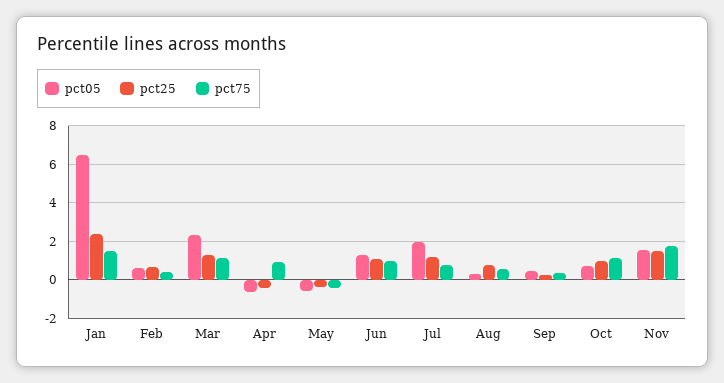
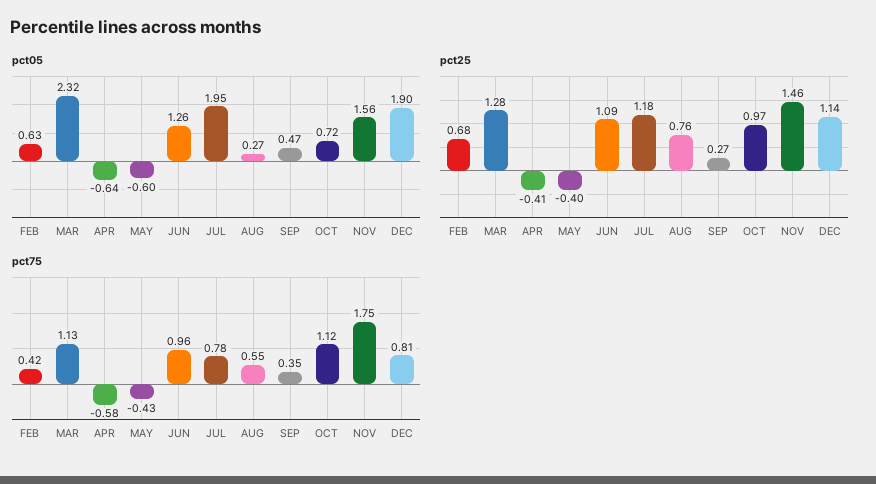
pct05, Jan: 6.5 -> none
pct25, Jan: 2.5 -> none
pct75, Jan: 1.5 -> none
pct75, Apr: 1 -> -0.58
pct05, DEC: none -> 1.9
pct25, DEC: none -> 1.14
pct75, DEC: none -> 0.81

